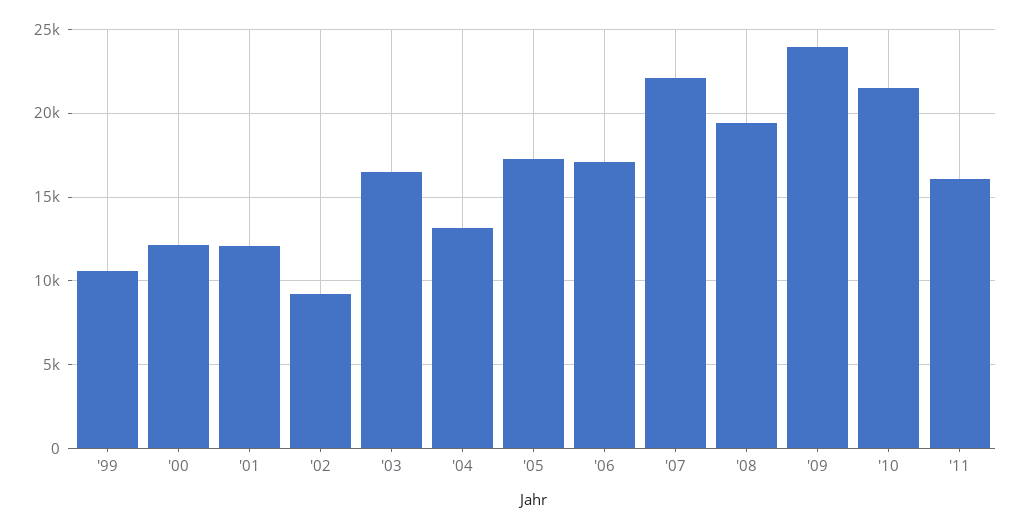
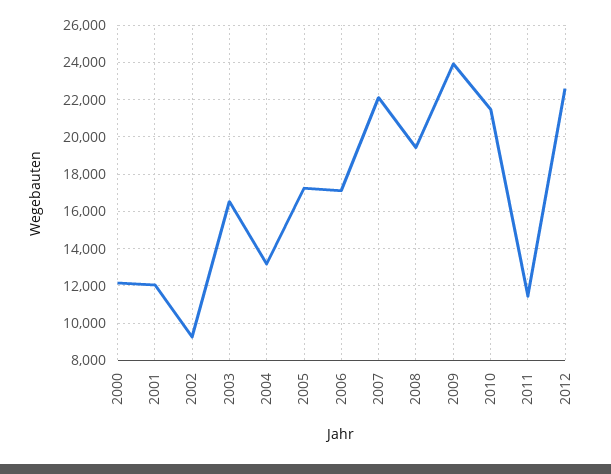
'99: 10500 -> none
'11: 16000 -> 11500
2012: none -> 22500

